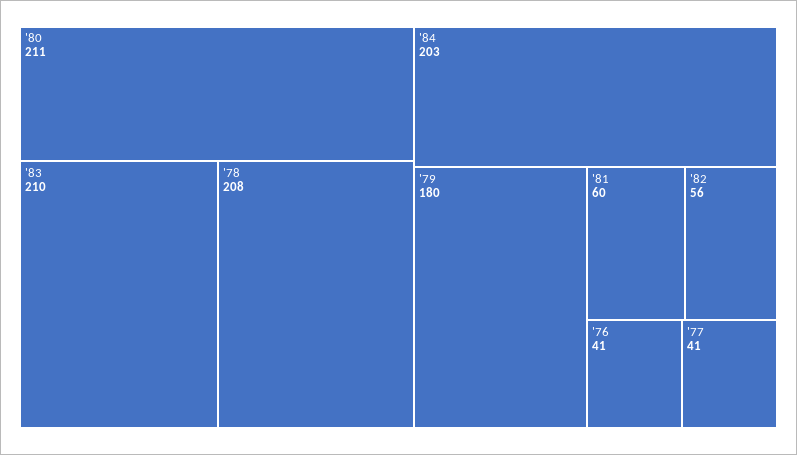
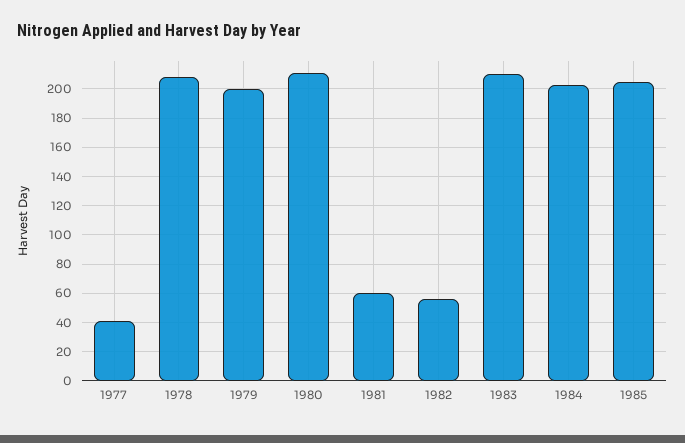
'79: 180 -> 200
'76: 41 -> none
1985: none -> 205

